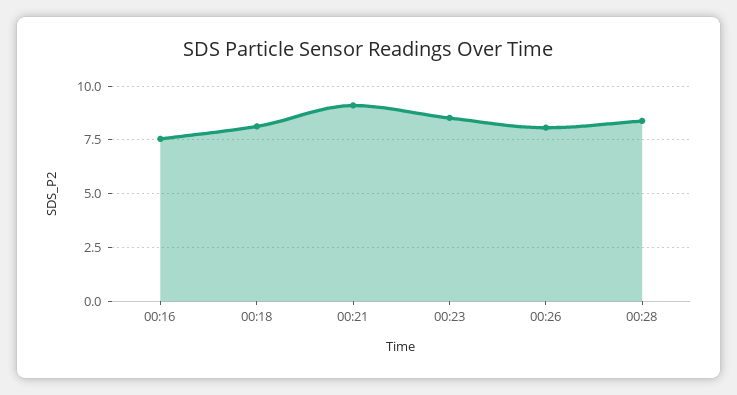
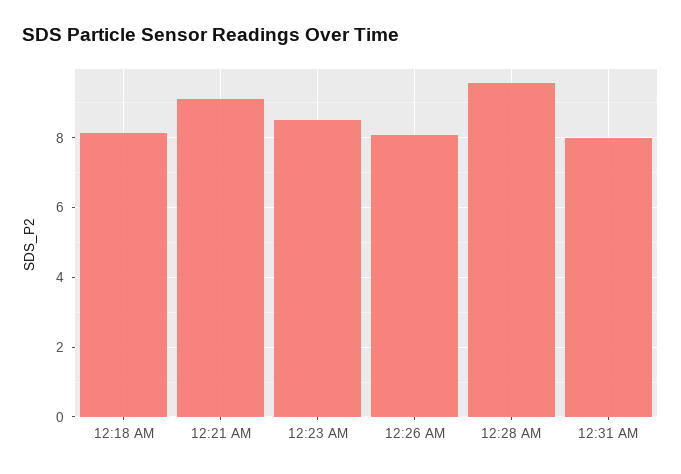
00:16: 7.5 -> none
00:28: 8.5 -> 9.6
12:31 AM: none -> 8

